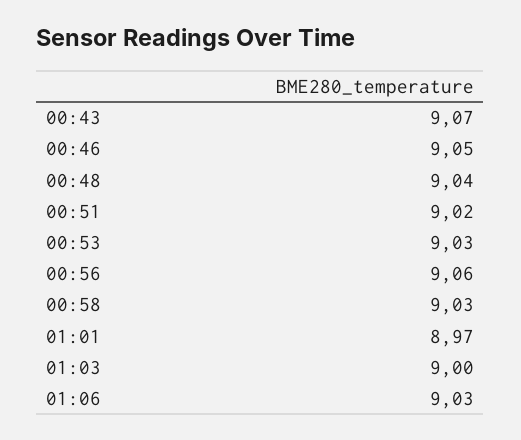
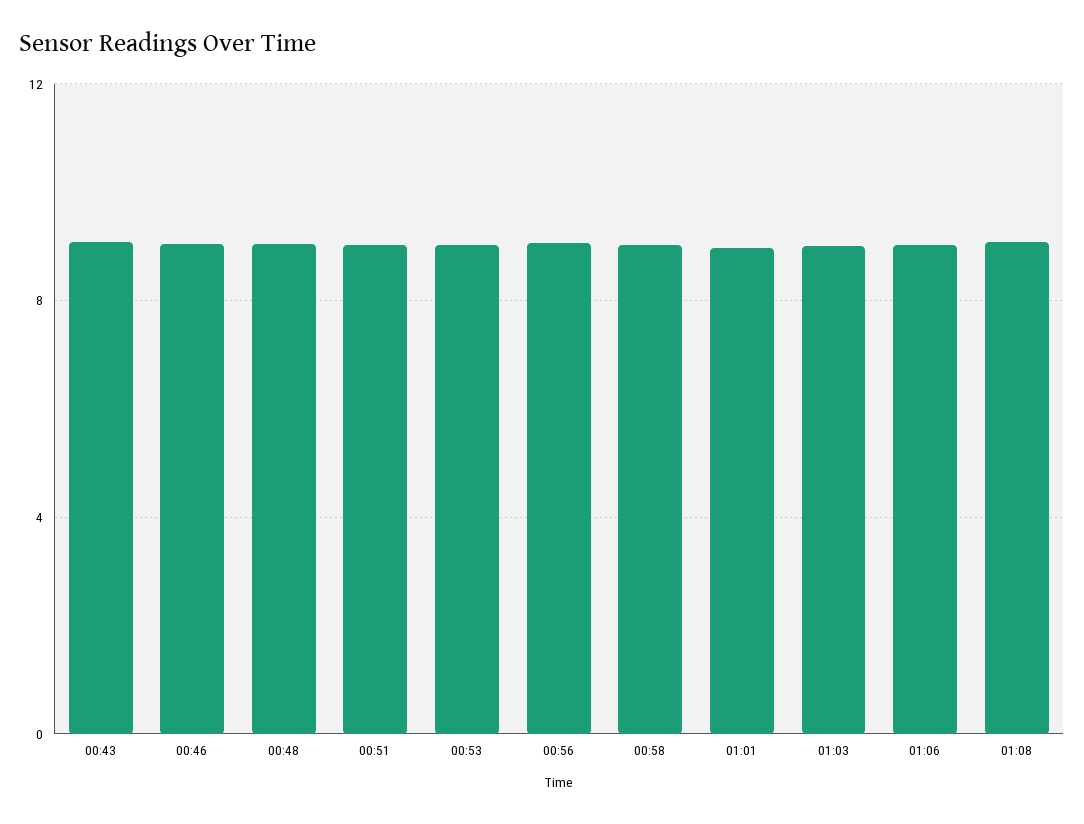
01:08: none -> 9

